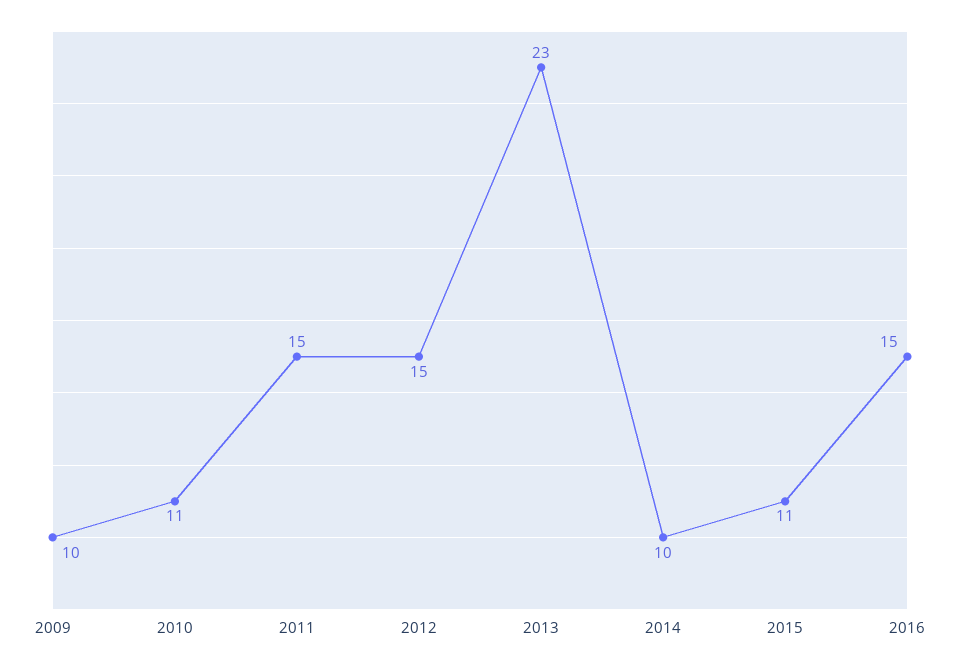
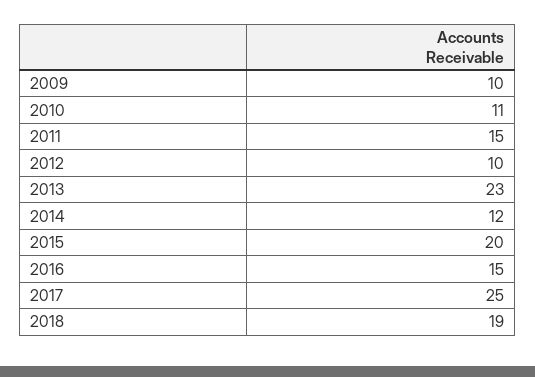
2012: 15 -> 10
2014: 10 -> 12
2015: 11 -> 20
2017: none -> 25
2018: none -> 19

